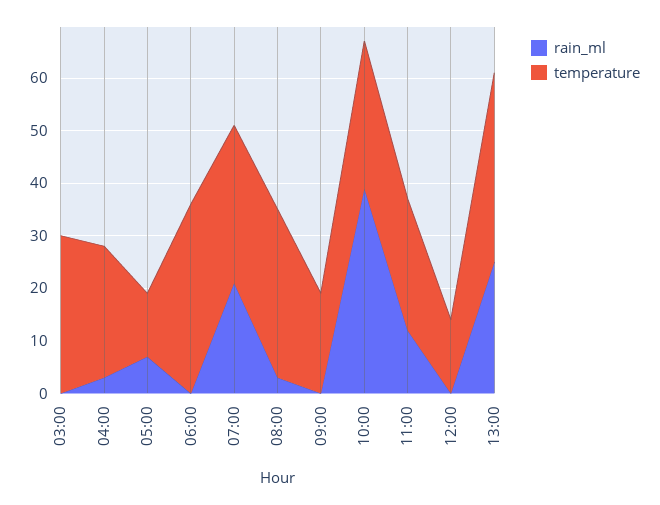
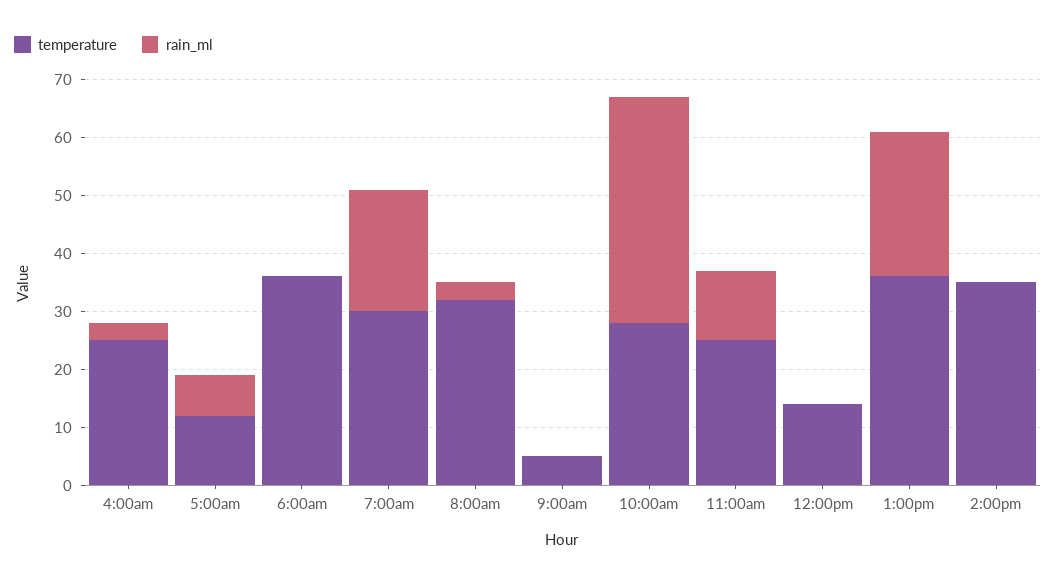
rain_ml, 03:00: 0 -> none
temperature, 03:00: 30 -> none
temperature, 09:00: 20 -> 5
temperature, 2:00pm: none -> 35
rain_ml, 2:00pm: none -> 0

